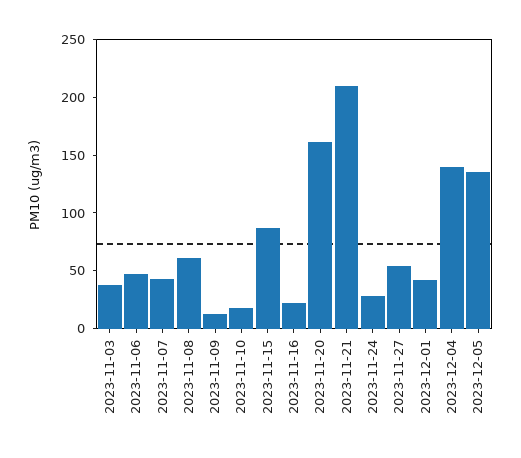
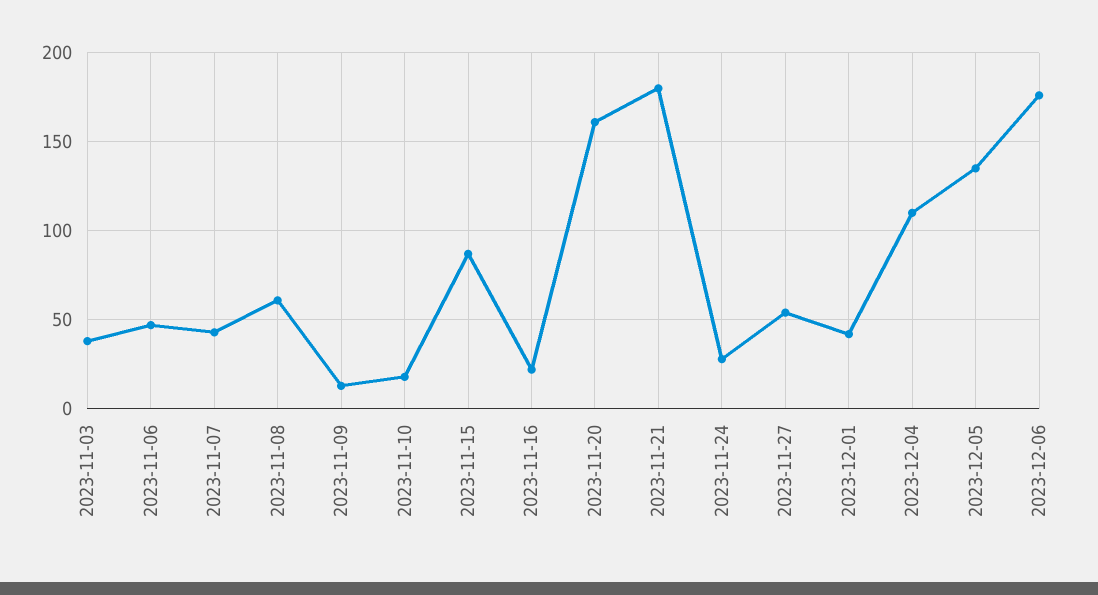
2023-11-21: 210 -> 180
2023-12-04: 140 -> 110
2023-12-06: none -> 175

